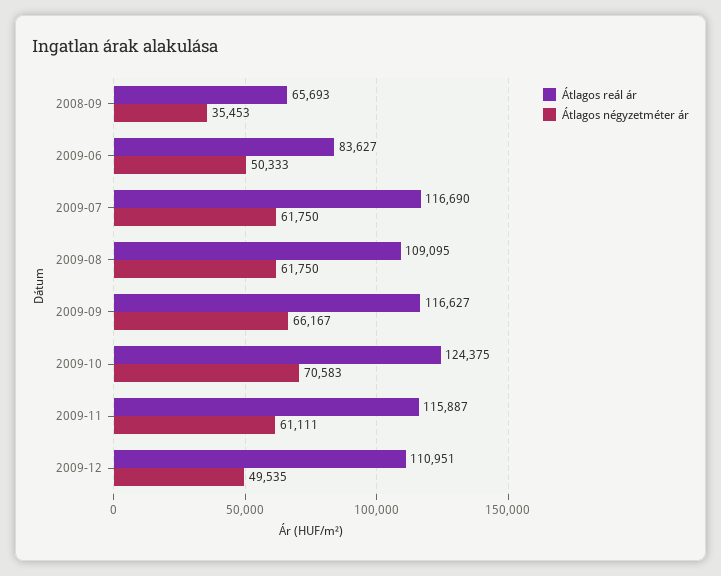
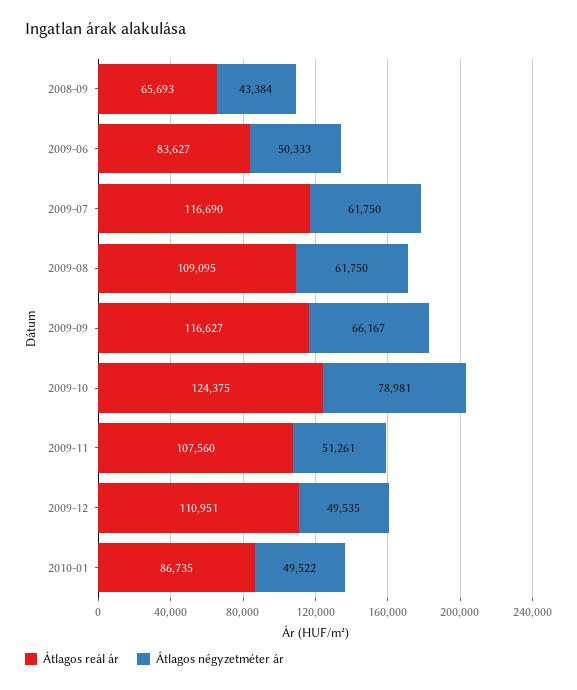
Átlagos négyzetméter ár, 2008-09: 35453 -> 43384
Átlagos négyzetméter ár, 2009-10: 70583 -> 78981
Átlagos reál ár, 2009-11: 115887 -> 107560
Átlagos négyzetméter ár, 2009-11: 61111 -> 51261
Átlagos reál ár, 2010-01: none -> 86735
Átlagos négyzetméter ár, 2010-01: none -> 49522

